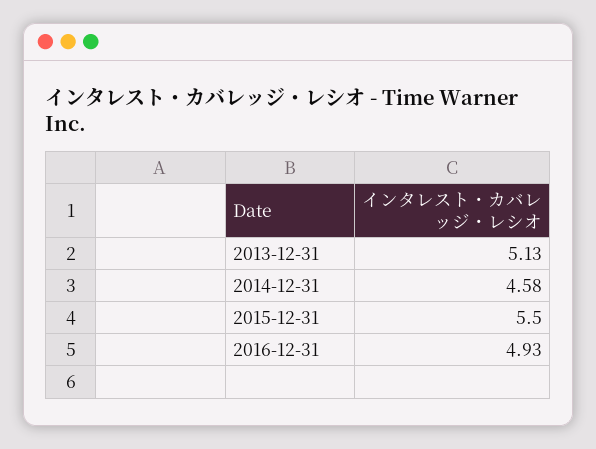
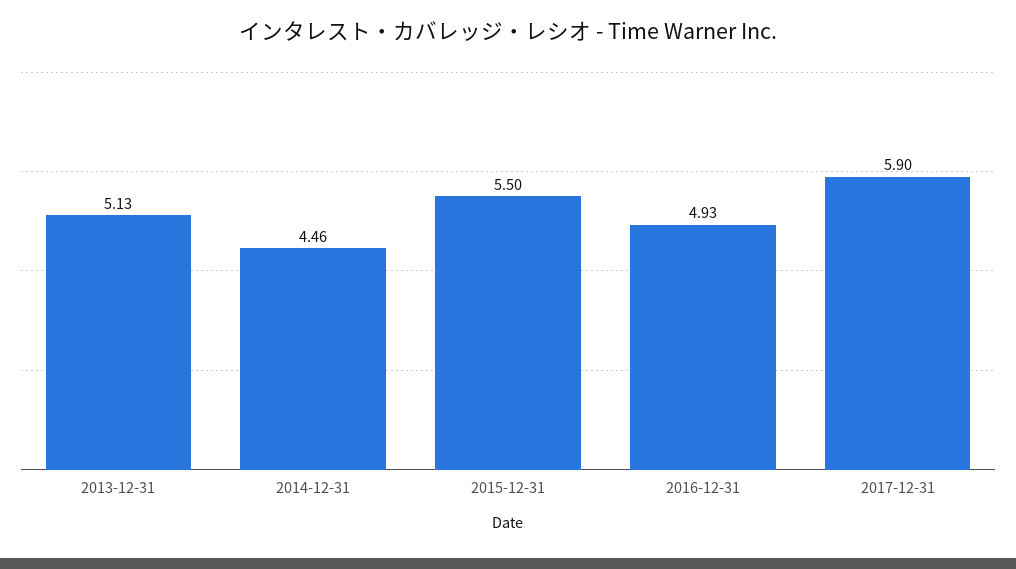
2014-12-31: 4.58 -> 4.46
2017-12-31: none -> 5.9

